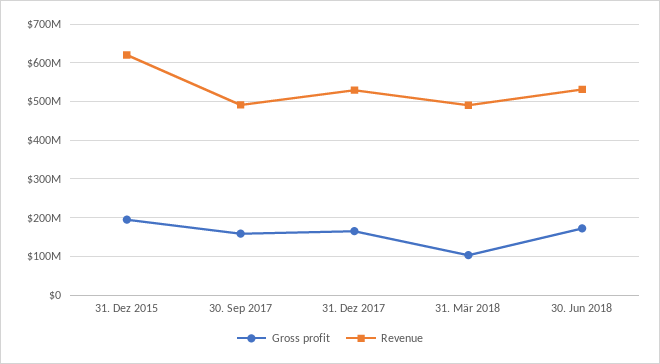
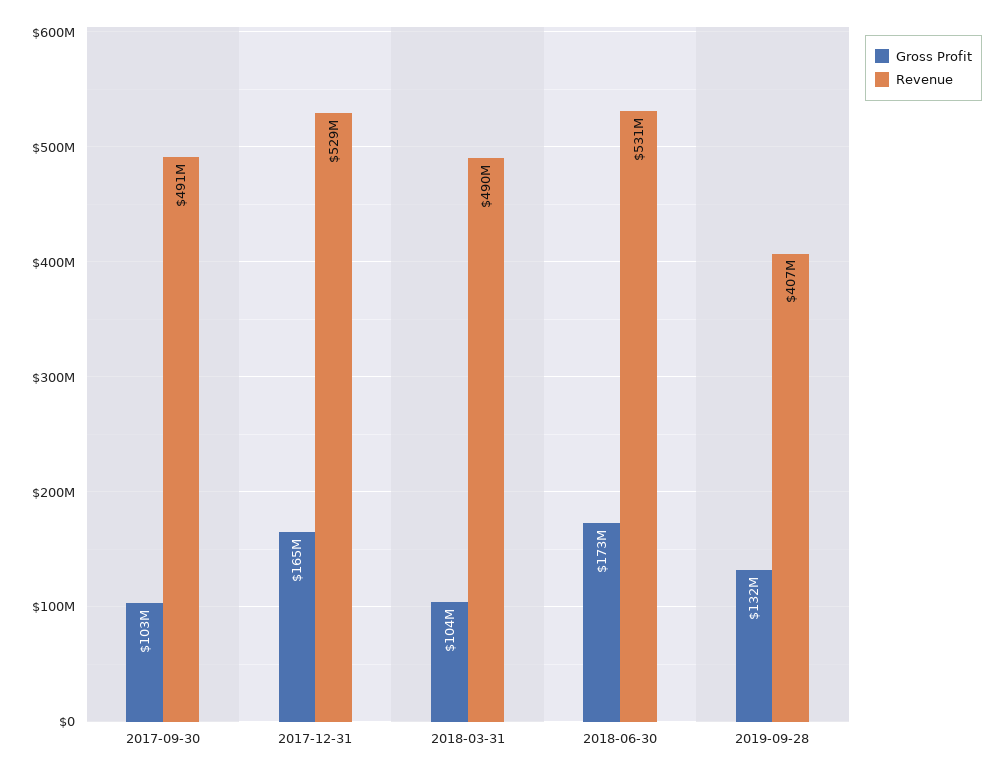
Gross profit, 31. Dez 2015: 200000000 -> none
Revenue, 31. Dez 2015: 620000000 -> none
Gross profit, 30. Sep 2017: 160000000 -> 103000000
Gross profit, 2019-09-28: none -> 132000000
Revenue, 2019-09-28: none -> 407000000

